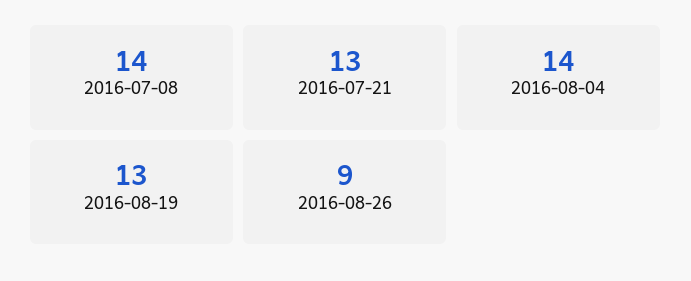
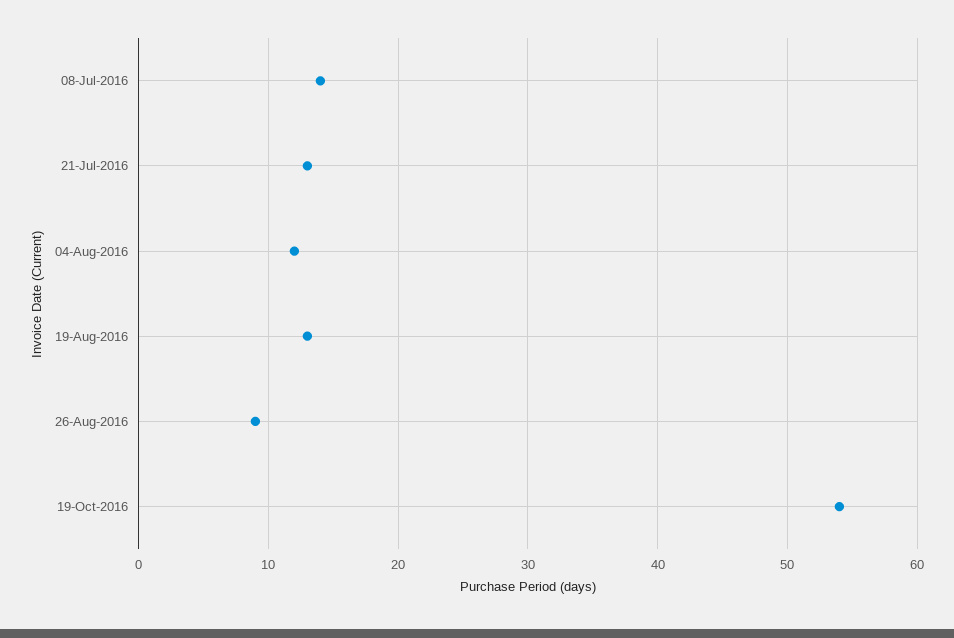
2016-08-04: 14 -> 12
19-Oct-2016: none -> 54

